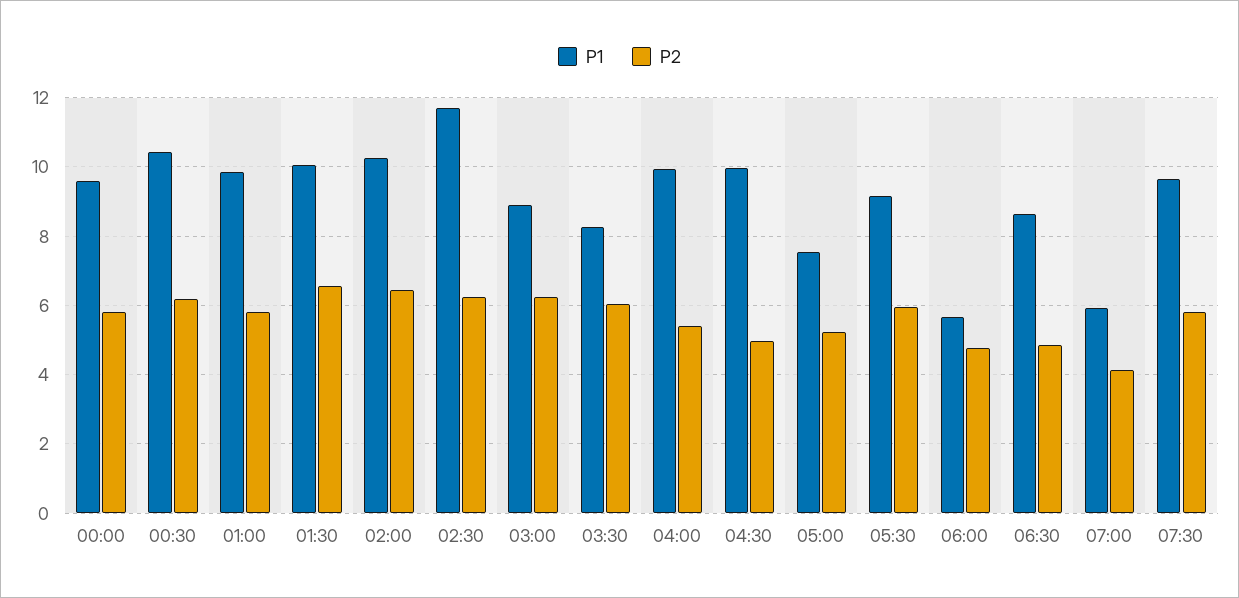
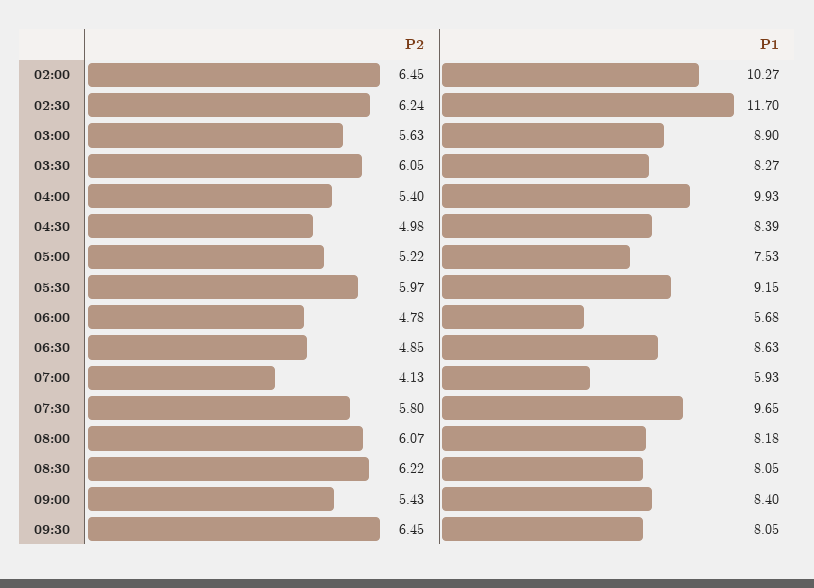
P1, 00:00: 9.6 -> none
P2, 00:00: 5.8 -> none
P1, 00:30: 10.4 -> none
P2, 00:30: 6.2 -> none
P1, 01:00: 9.8 -> none
P2, 01:00: 5.8 -> none
P1, 01:30: 10 -> none
P2, 01:30: 6.6 -> none
P2, 03:00: 6.2 -> 5.63
P1, 04:30: 10 -> 8.39
P2, 08:00: none -> 6.07
P1, 08:00: none -> 8.18
P2, 08:30: none -> 6.22
P1, 08:30: none -> 8.05
P2, 09:00: none -> 5.43
P1, 09:00: none -> 8.4
P2, 09:30: none -> 6.45
P1, 09:30: none -> 8.05

